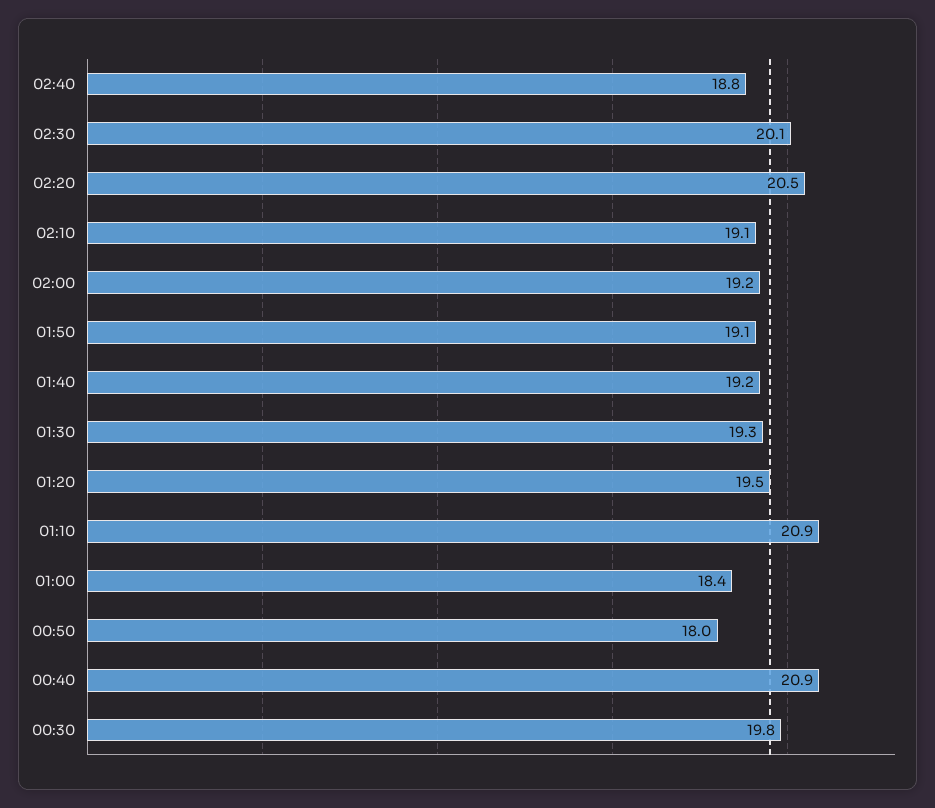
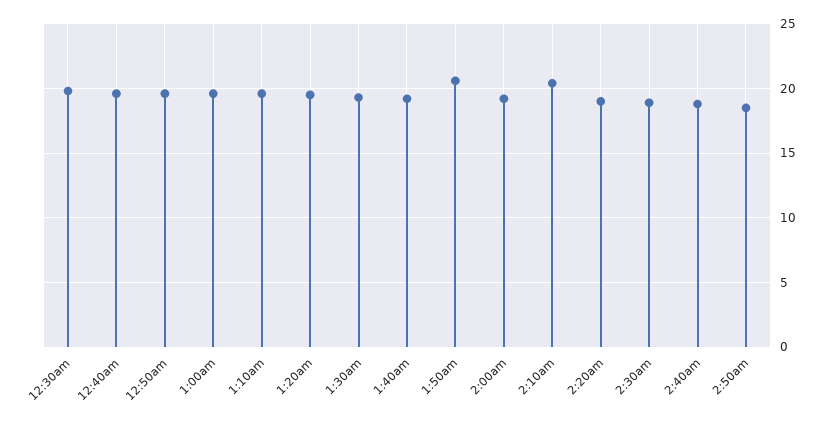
02:30: 20.1 -> 19
02:20: 20.5 -> 19
02:10: 19.1 -> 20.5
01:50: 19.1 -> 20.5
01:10: 20.9 -> 19.5
01:00: 18.4 -> 19.5
00:50: 18 -> 19.5
00:40: 20.9 -> 19.5
2:50am: none -> 18.5

